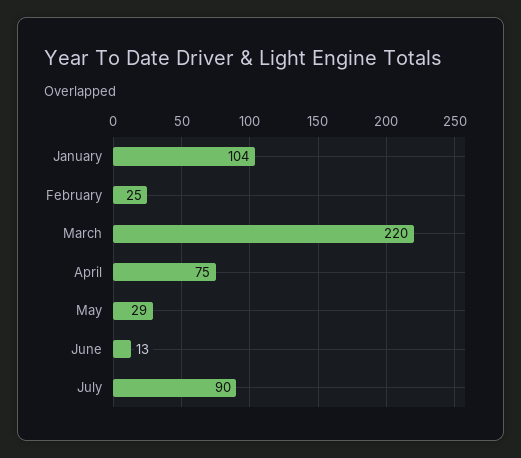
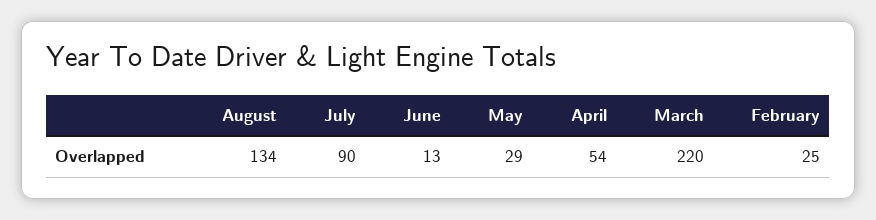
January: 104 -> none
April: 75 -> 54
August: none -> 134

